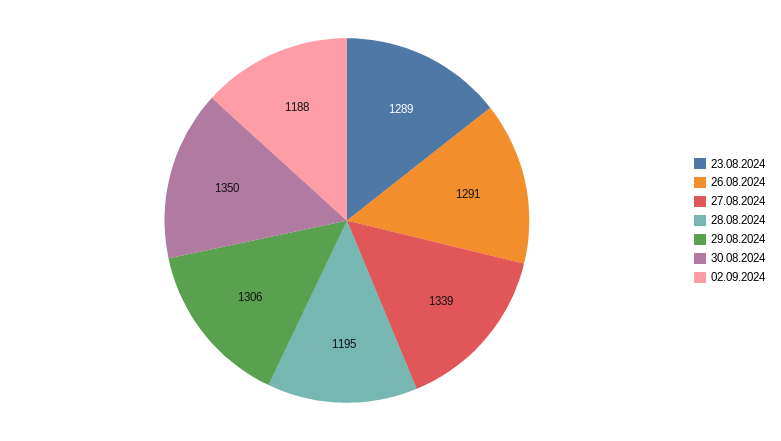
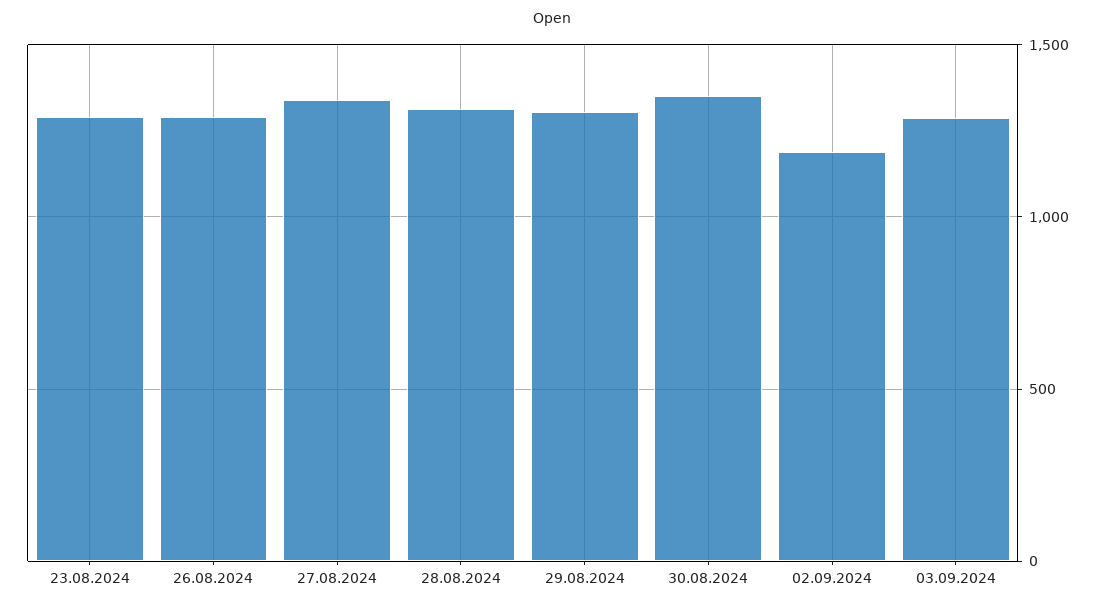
28.08.2024: 1195 -> 1300
03.09.2024: none -> 1300

